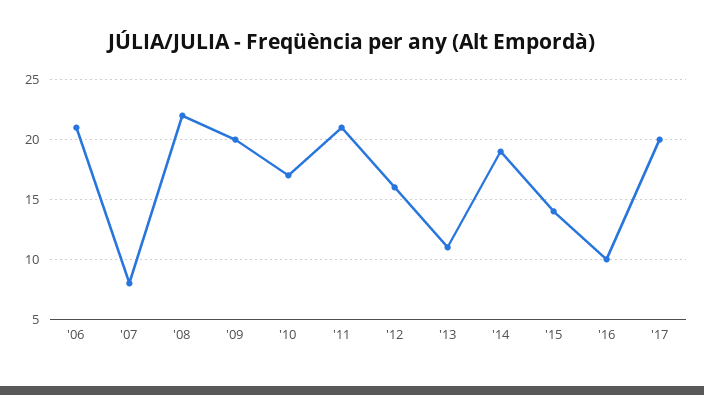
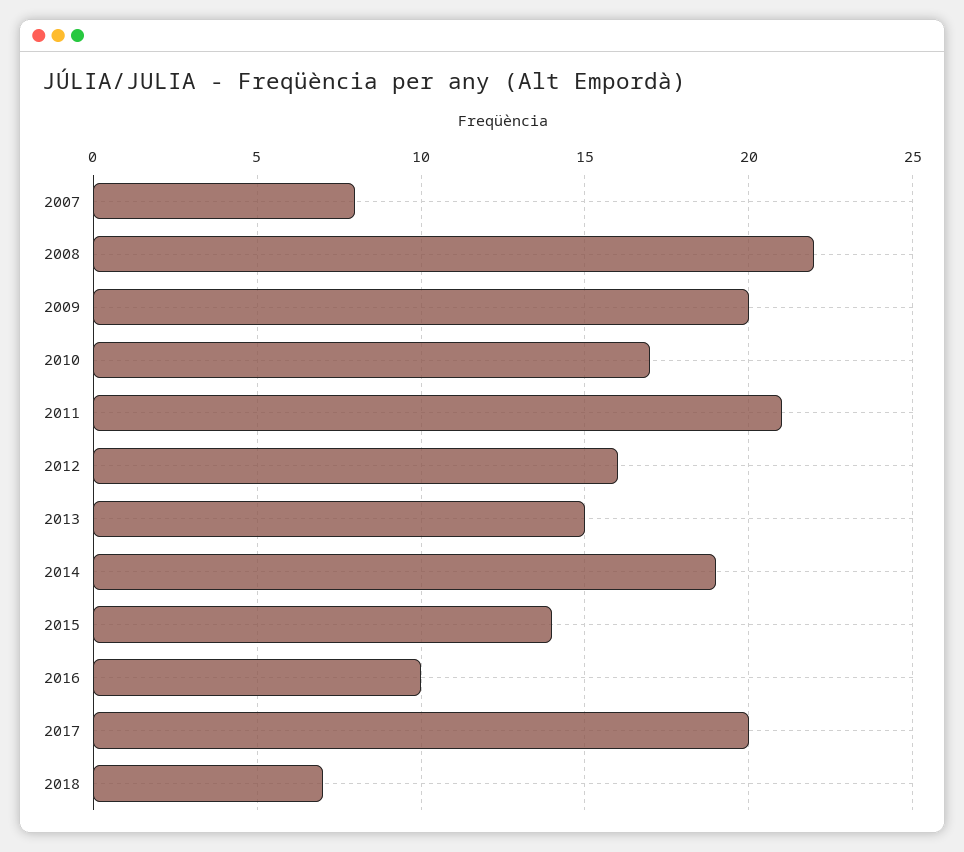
'06: 21 -> none
'13: 11 -> 15
2018: none -> 7

